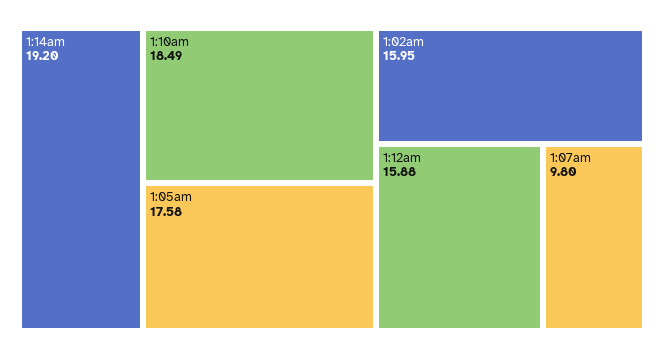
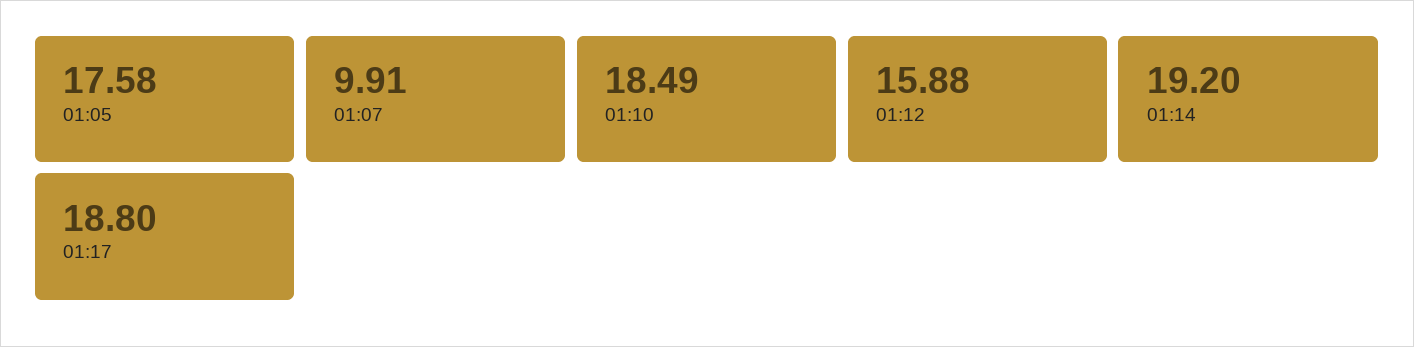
1:02am: 15.95 -> none
1:07am: 9.8 -> 9.91
01:17: none -> 18.8

